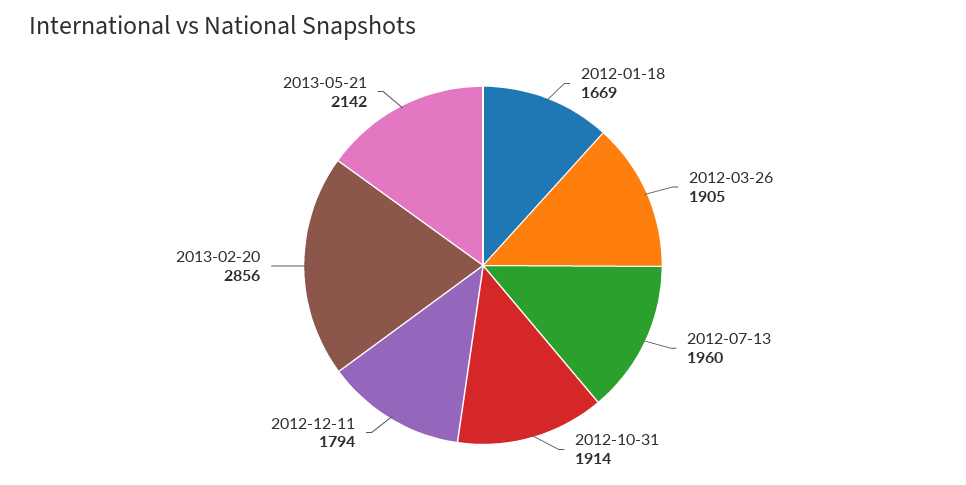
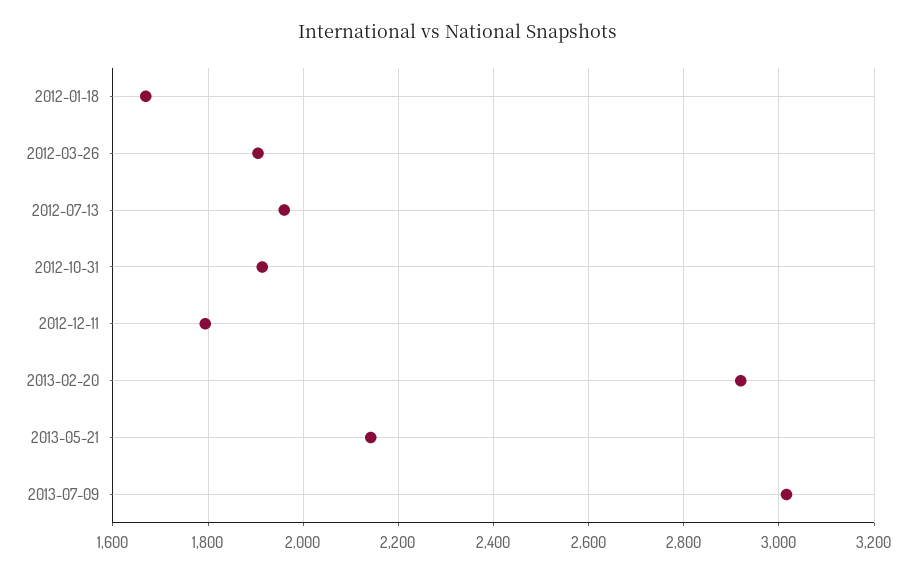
2013-02-20: 2856 -> 2920
2013-07-09: none -> 3020

